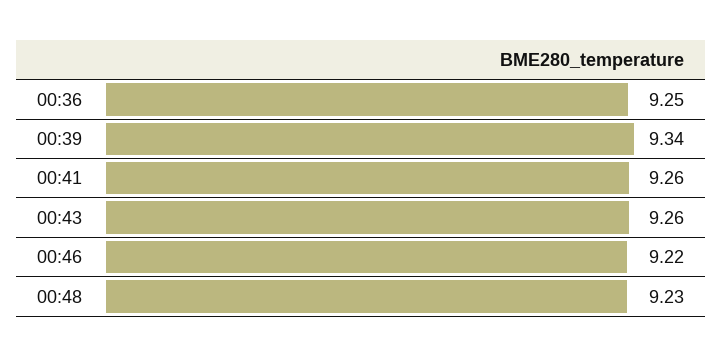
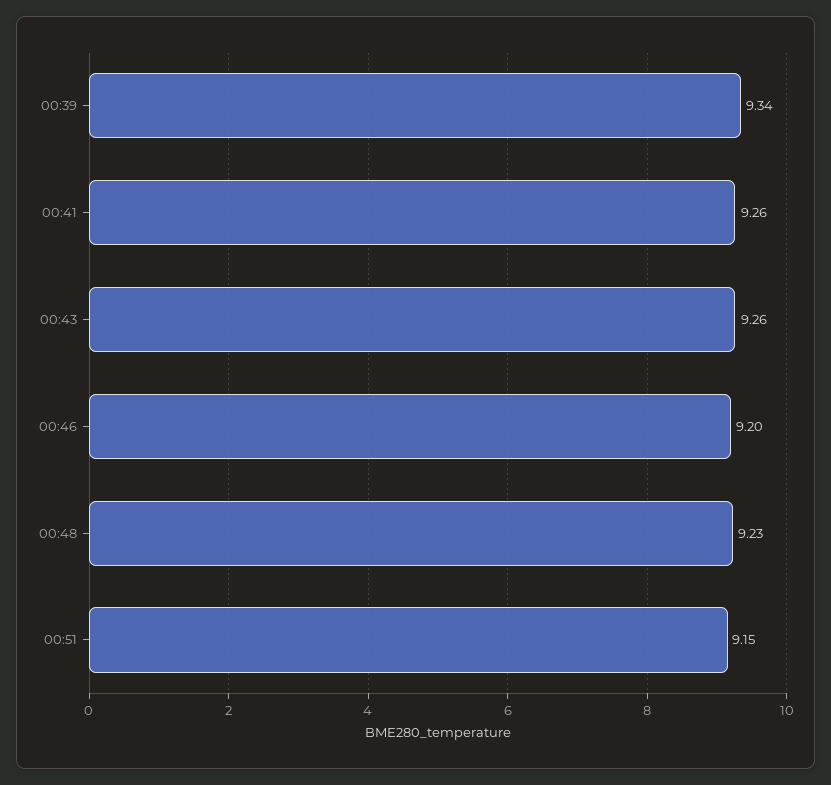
00:36: 9.25 -> none
00:46: 9.22 -> 9.2
00:51: none -> 9.15

